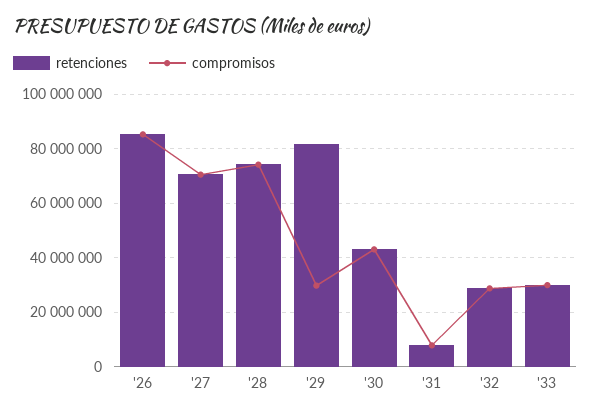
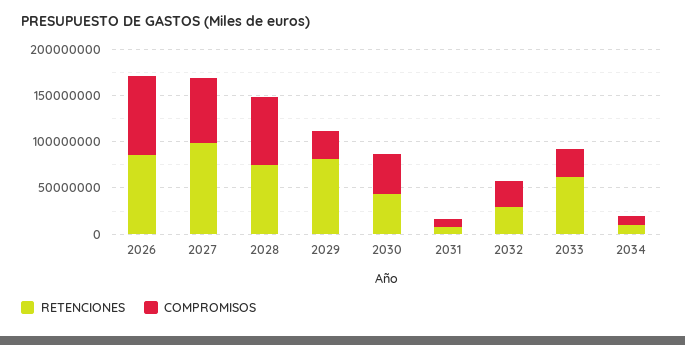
retenciones, '27: 70000000 -> 100000000
retenciones, '33: 30000000 -> 60000000
retenciones, 2034: none -> 10000000
compromisos, 2034: none -> 10000000

